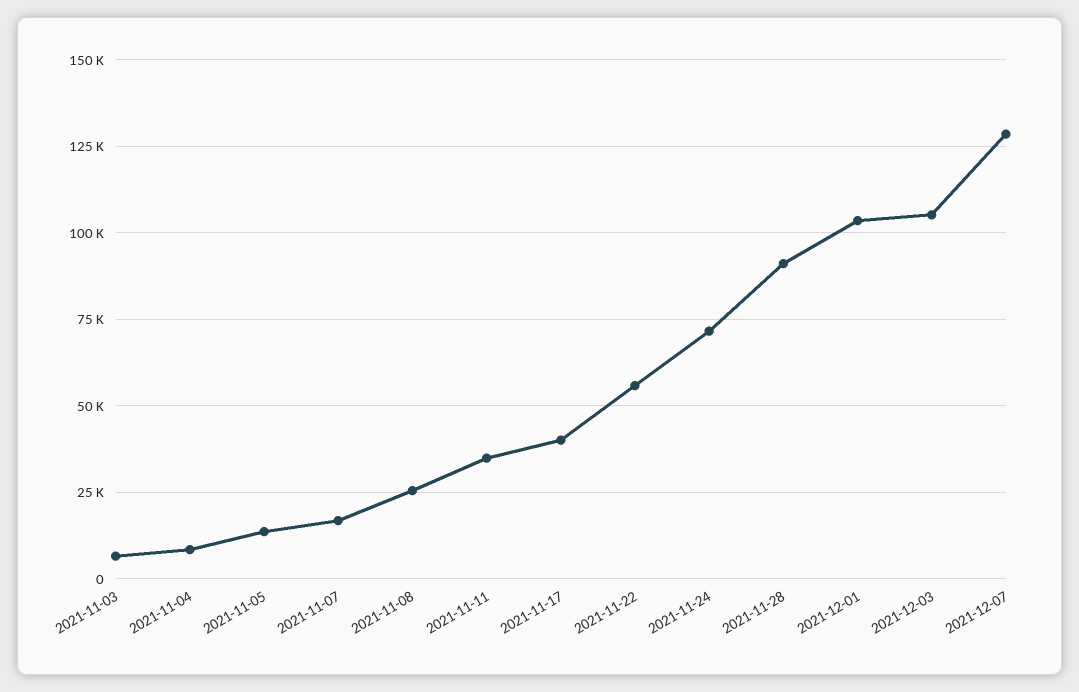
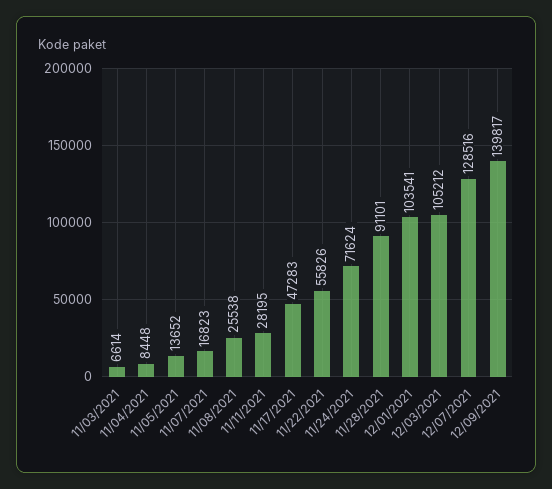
2021-11-11: 35000 -> 28195
2021-11-17: 40000 -> 47283
12/09/2021: none -> 139817

